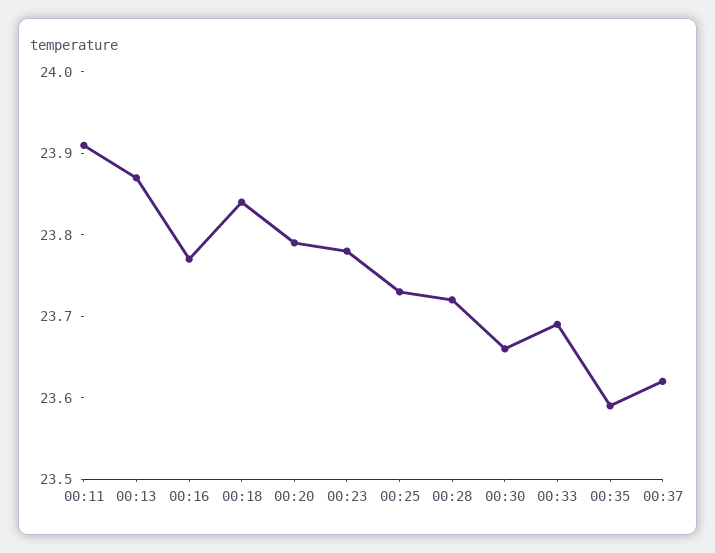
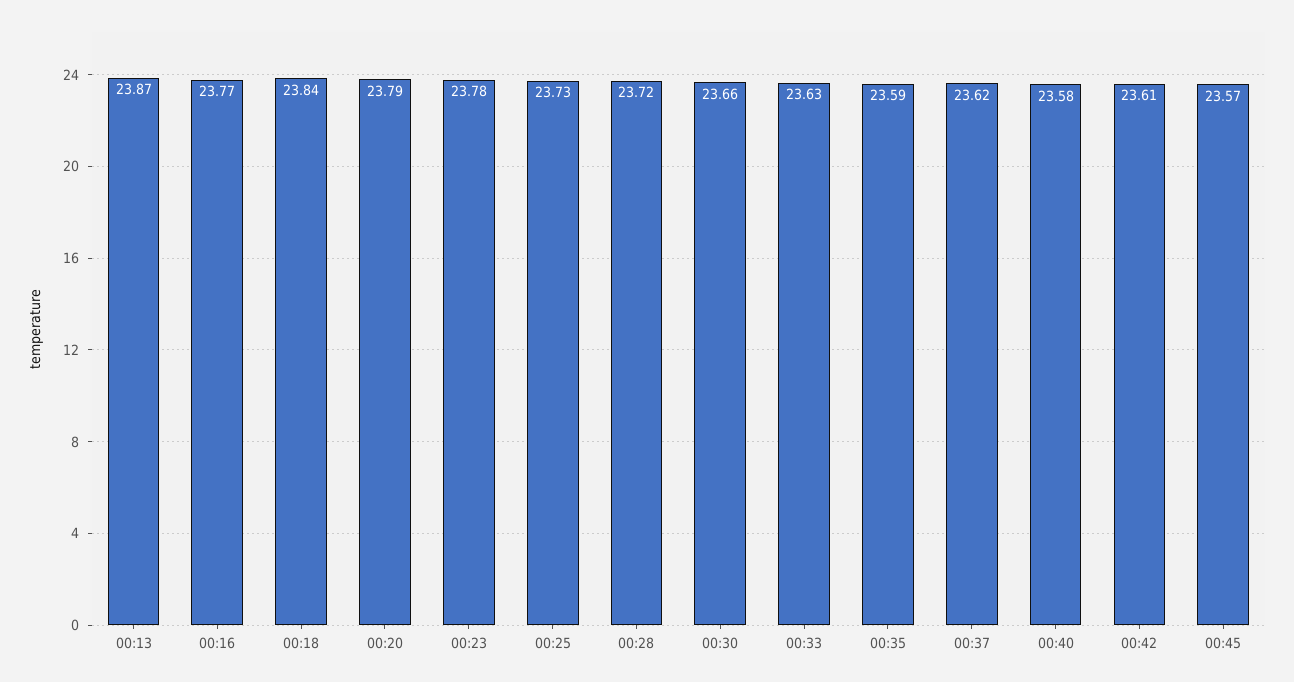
00:11: 23.91 -> none
00:33: 23.69 -> 23.63
00:40: none -> 23.58
00:42: none -> 23.61
00:45: none -> 23.57

